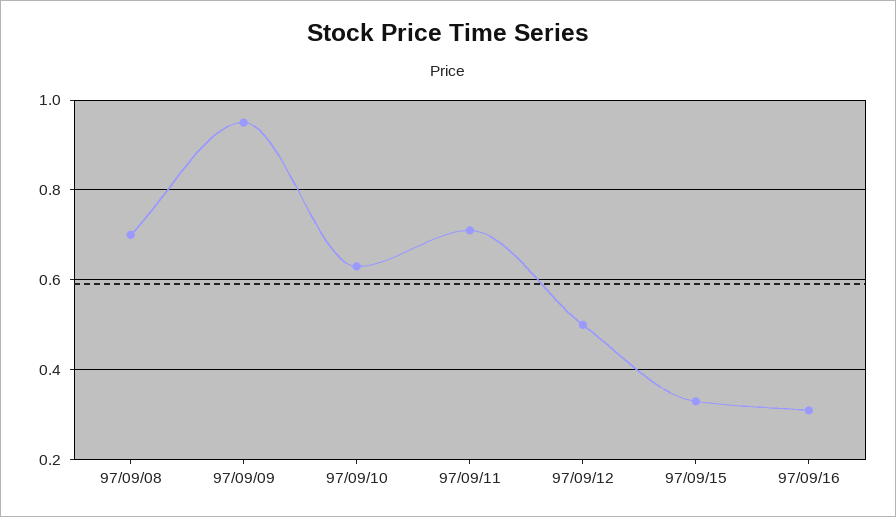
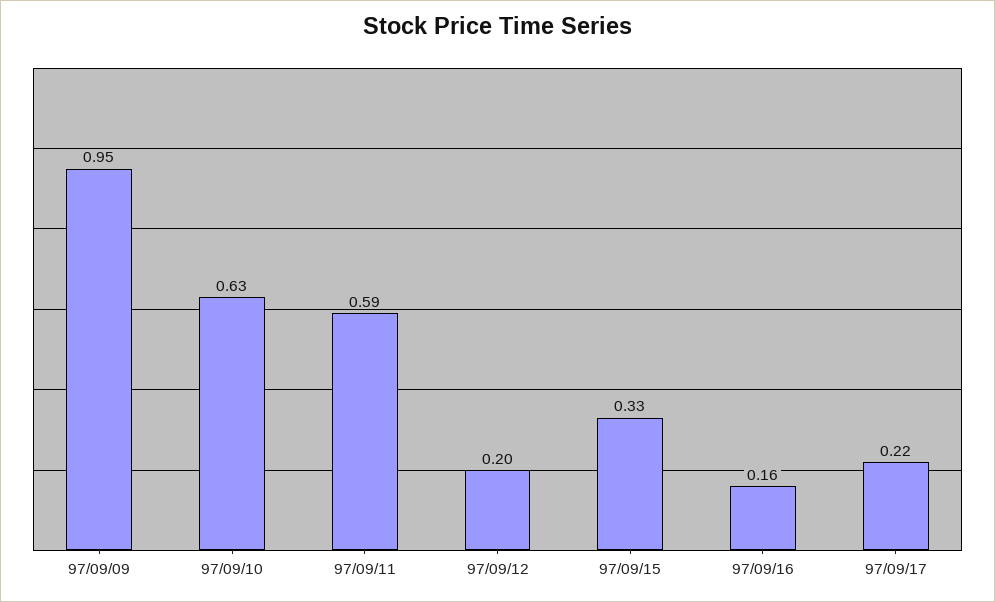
97/09/08: 0.7 -> none
97/09/11: 0.7 -> 0.59
97/09/12: 0.5 -> 0.2
97/09/16: 0.3 -> 0.16
97/09/17: none -> 0.22

